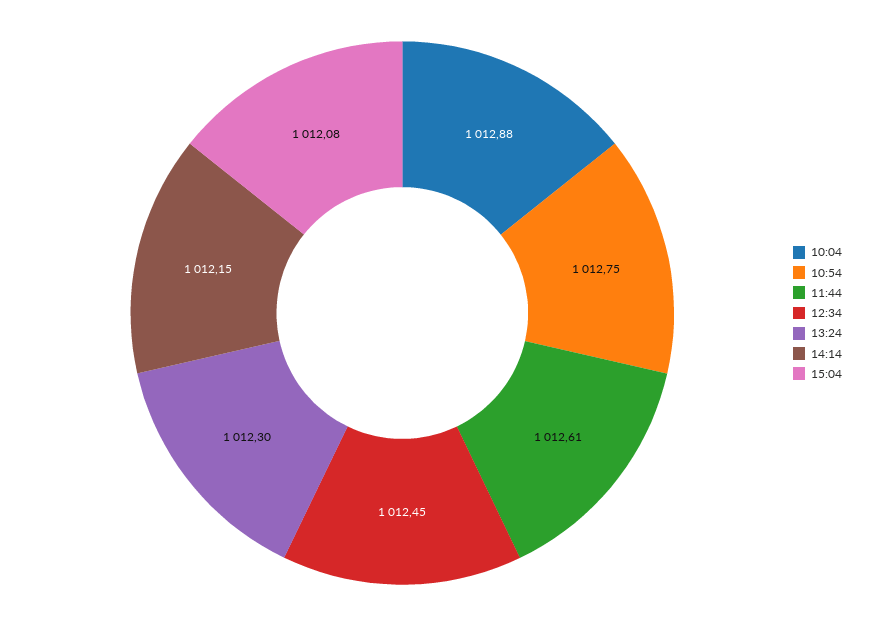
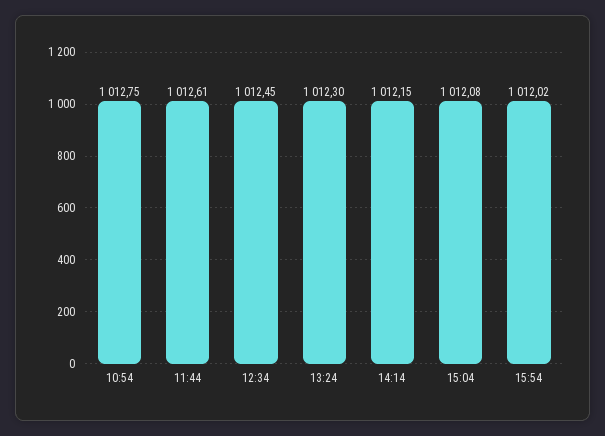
10:04: 1012.88 -> none
15:54: none -> 1012.02

